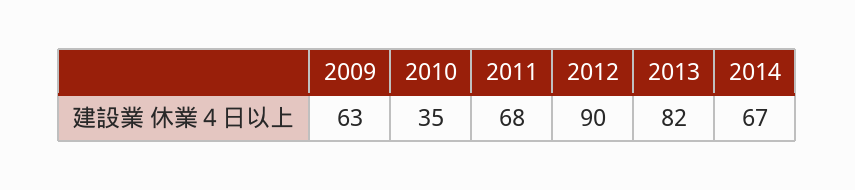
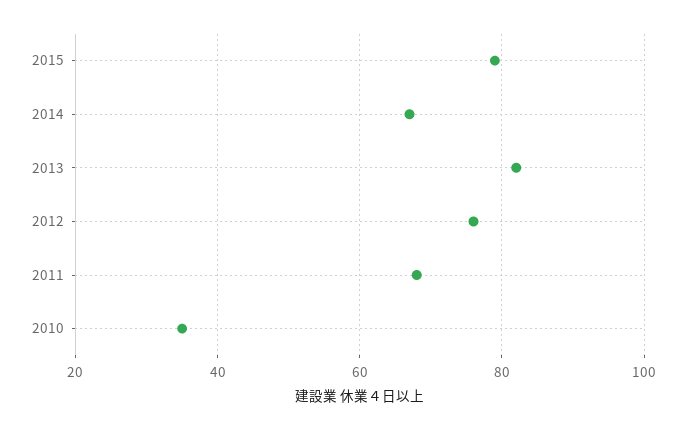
2009: 63 -> none
2012: 90 -> 75
2015: none -> 80

